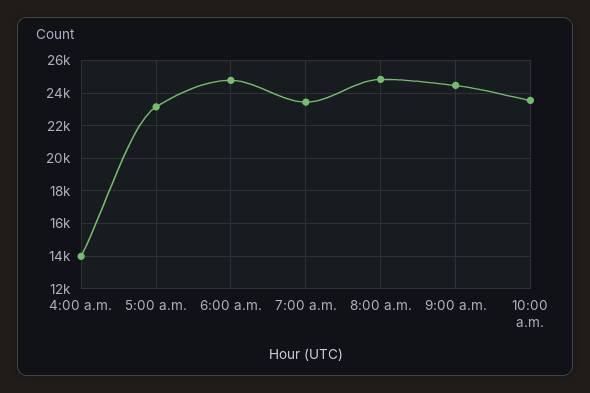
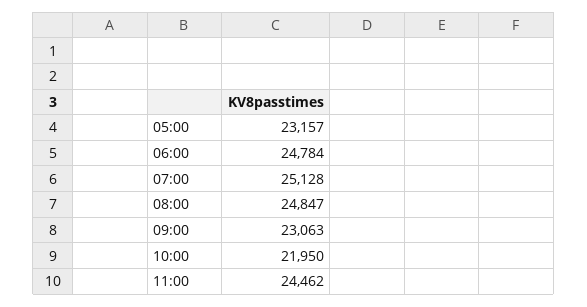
4:00 a.m.: 14000 -> none
7:00 a.m.: 23500 -> 25128
9:00 a.m.: 24500 -> 23063
10:00 a.m.: 23500 -> 21950
11:00: none -> 24462

